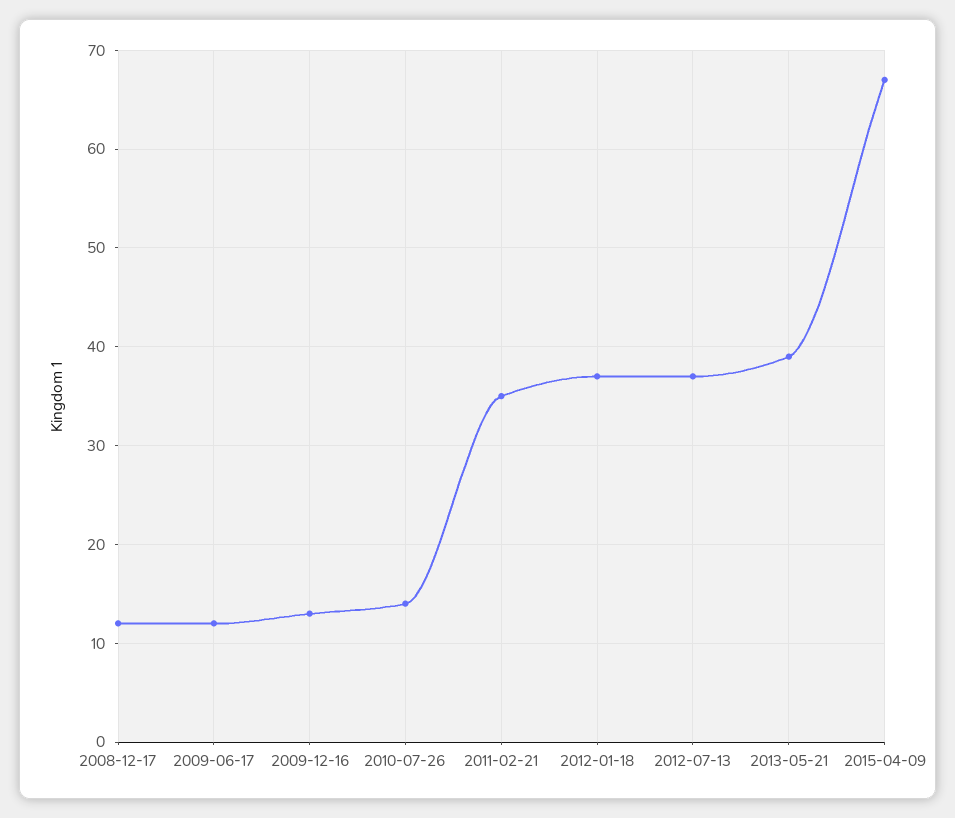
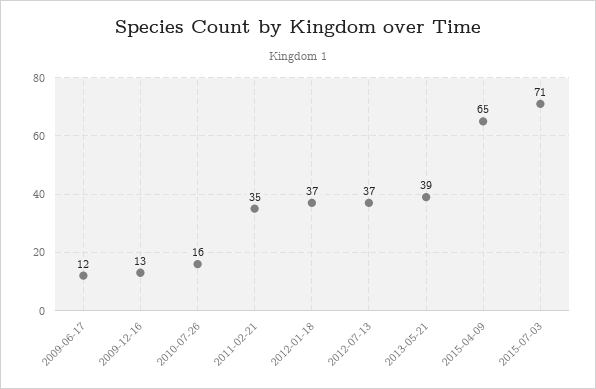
2008-12-17: 12 -> none
2010-07-26: 14 -> 16
2015-04-09: 67 -> 65
2015-07-03: none -> 71

